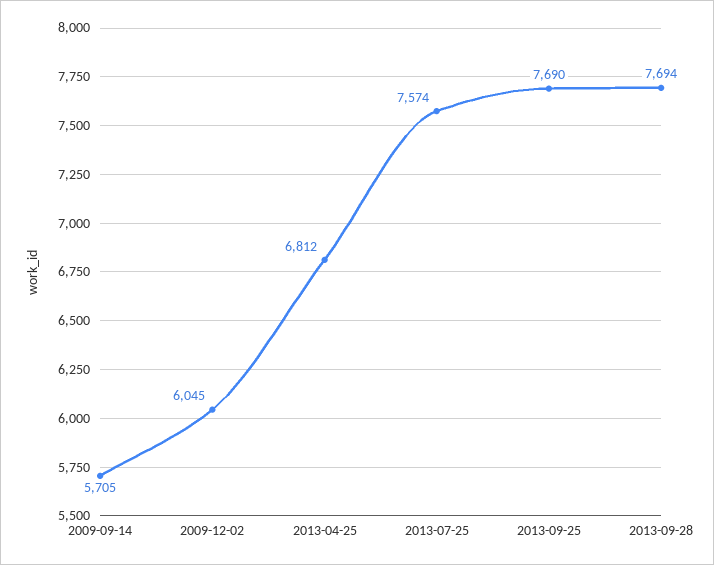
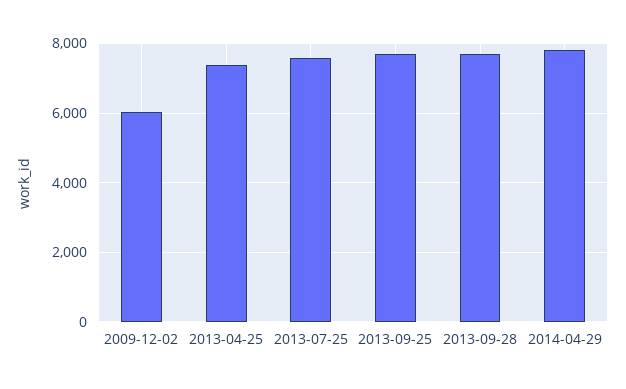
2009-09-14: 5705 -> none
2013-04-25: 6812 -> 7400
2014-04-29: none -> 7800

